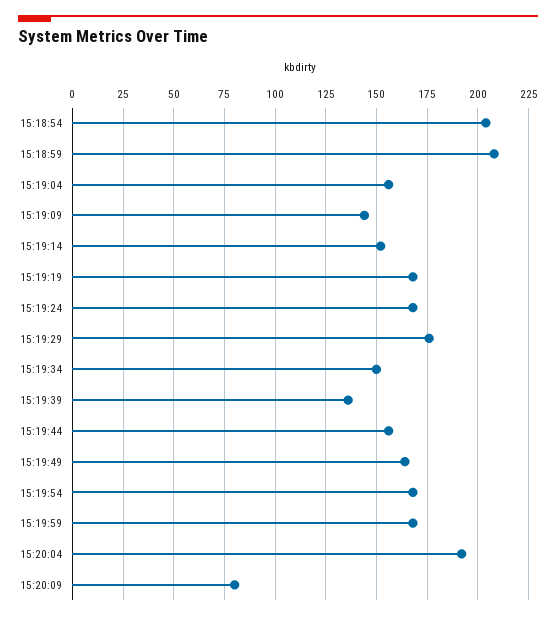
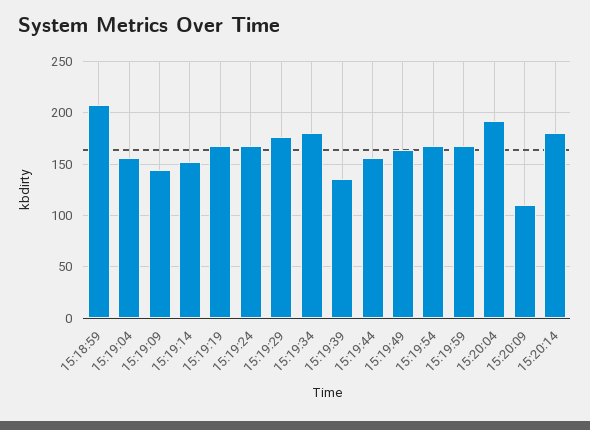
15:18:54: 205 -> none
15:19:34: 150 -> 180
15:20:09: 80 -> 110
15:20:14: none -> 180

